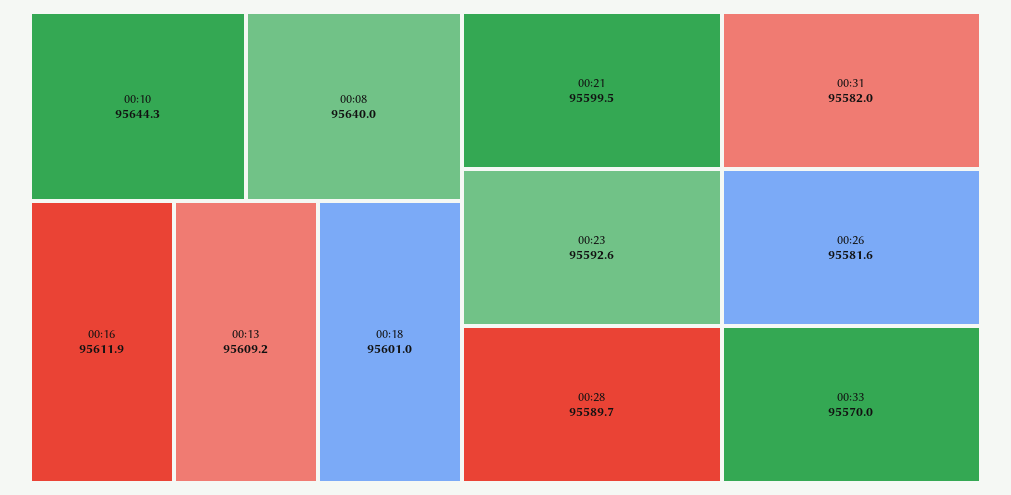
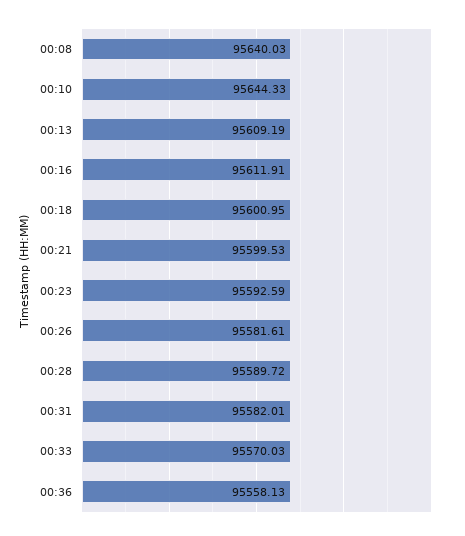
00:36: none -> 95558.13

